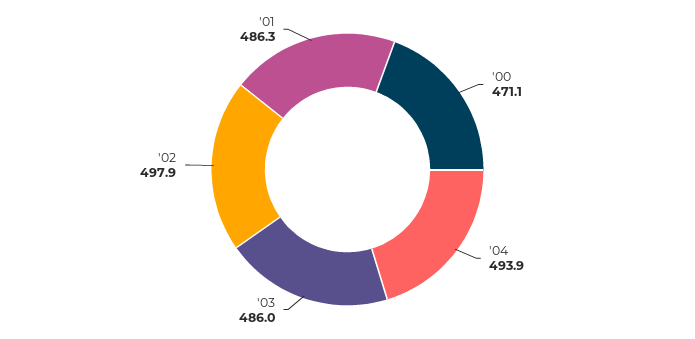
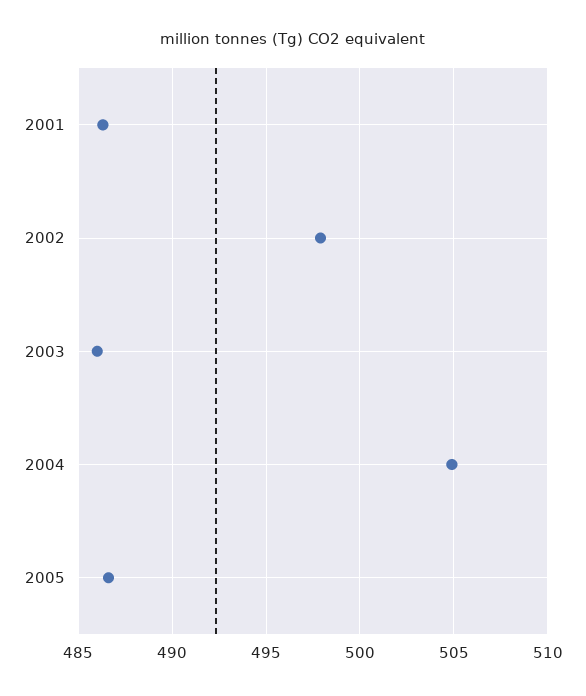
'00: 471.1 -> none
'04: 493.9 -> 505
2005: none -> 486.5

